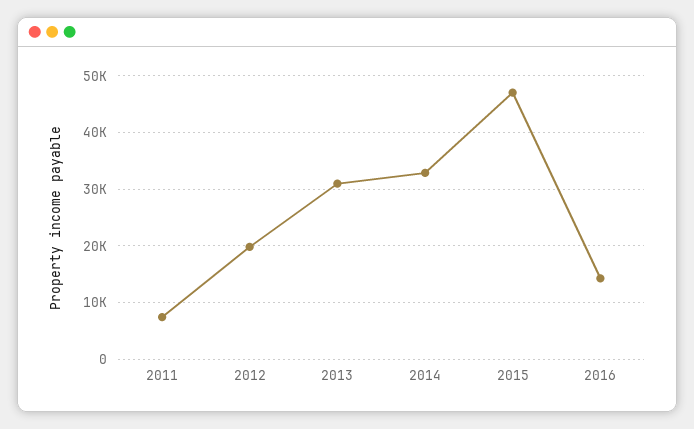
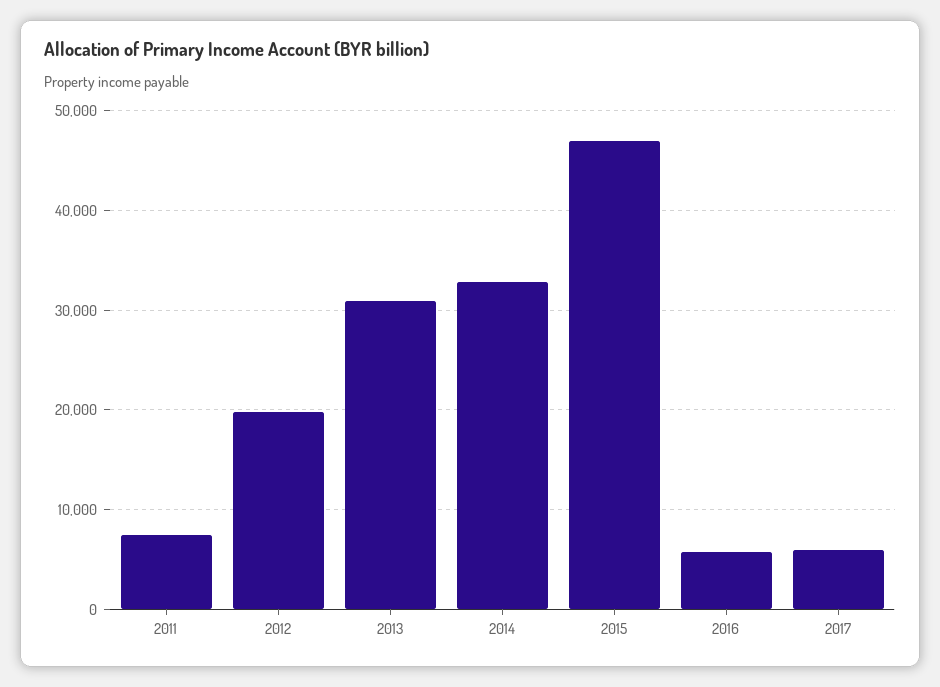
2016: 14000 -> 6000
2017: none -> 6000

